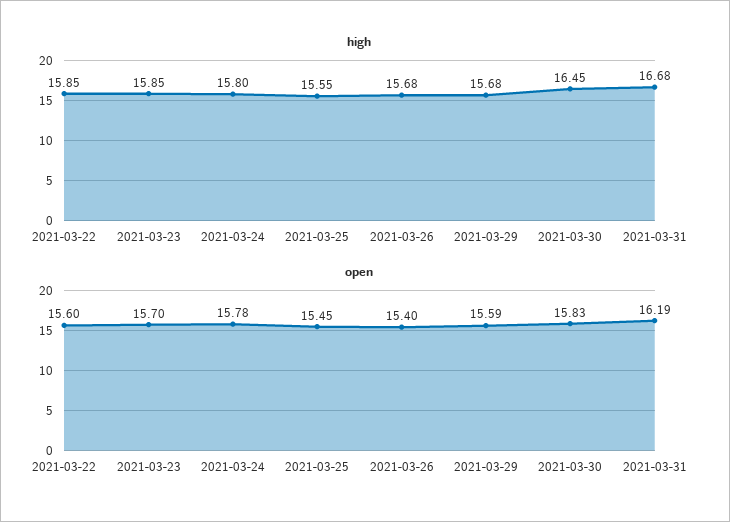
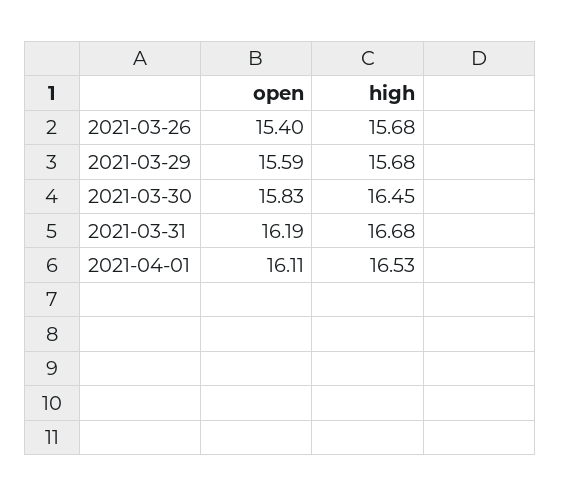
high, 2021-03-22: 15.85 -> none
high, 2021-03-23: 15.85 -> none
high, 2021-03-24: 15.8 -> none
high, 2021-03-25: 15.55 -> none
open, 2021-03-22: 15.6 -> none
open, 2021-03-23: 15.7 -> none
open, 2021-03-24: 15.78 -> none
open, 2021-03-25: 15.45 -> none
open, 2021-04-01: none -> 16.11
high, 2021-04-01: none -> 16.53

